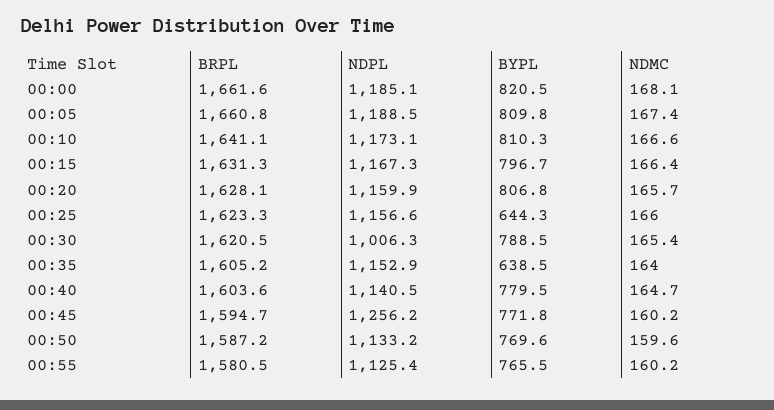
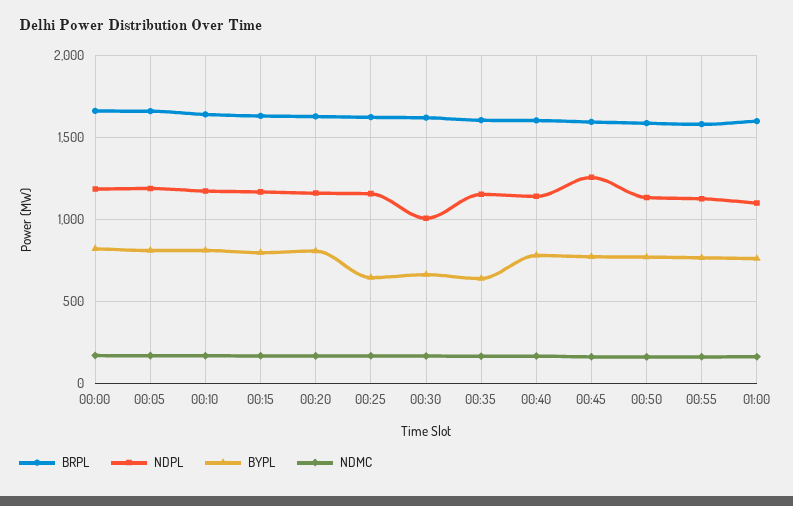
BYPL, 00:30: 788.5 -> 650
BRPL, 01:00: none -> 1600
NDPL, 01:00: none -> 1100
BYPL, 01:00: none -> 750
NDMC, 01:00: none -> 150

